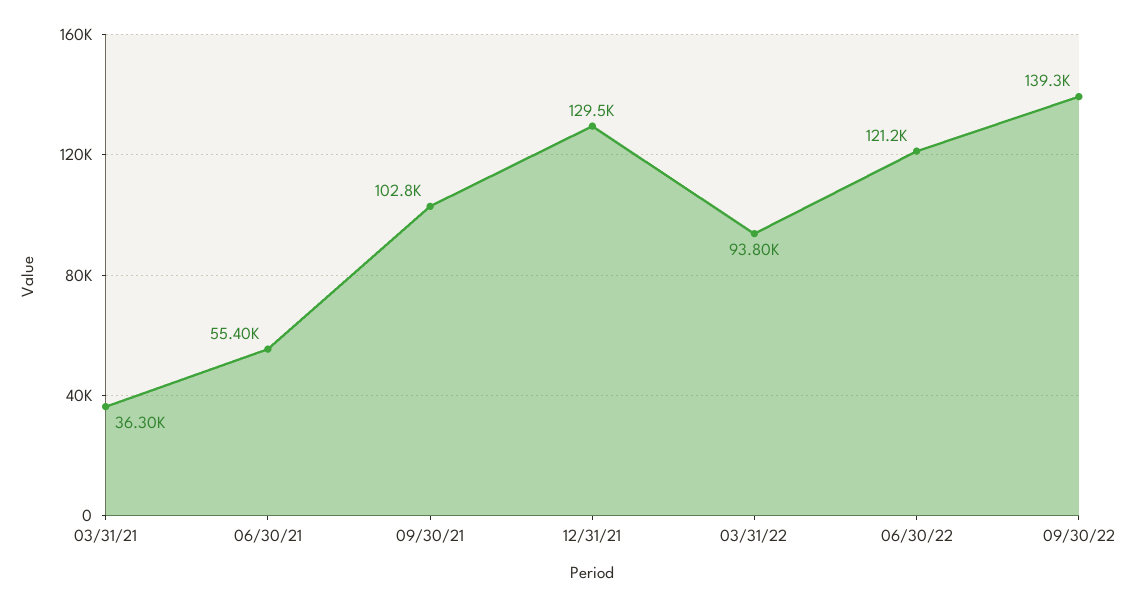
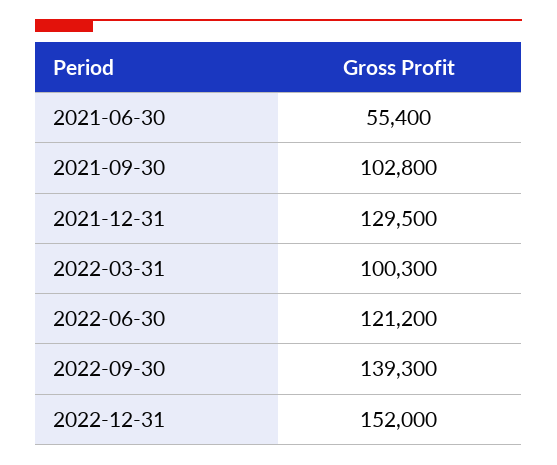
03/31/21: 36300 -> none
03/31/22: 93800 -> 100300
2022-12-31: none -> 152000

